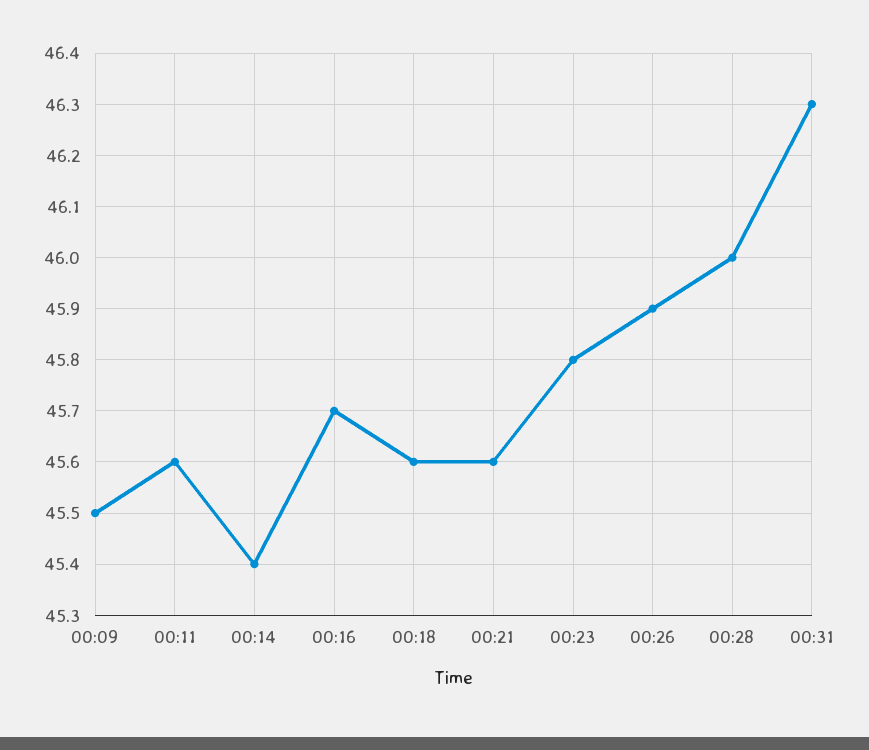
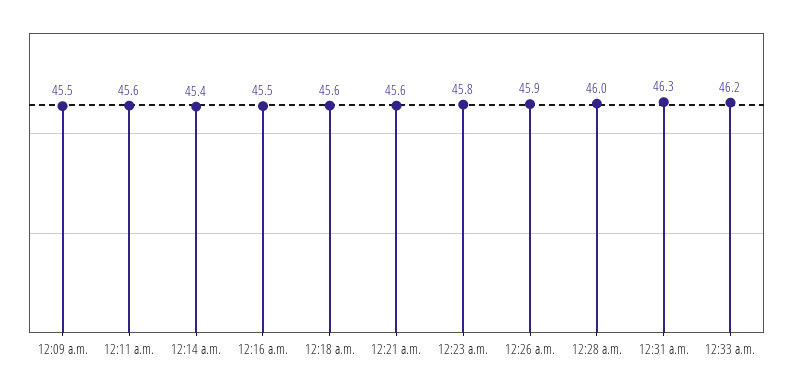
00:16: 45.7 -> 45.5
12:33 a.m.: none -> 46.2

